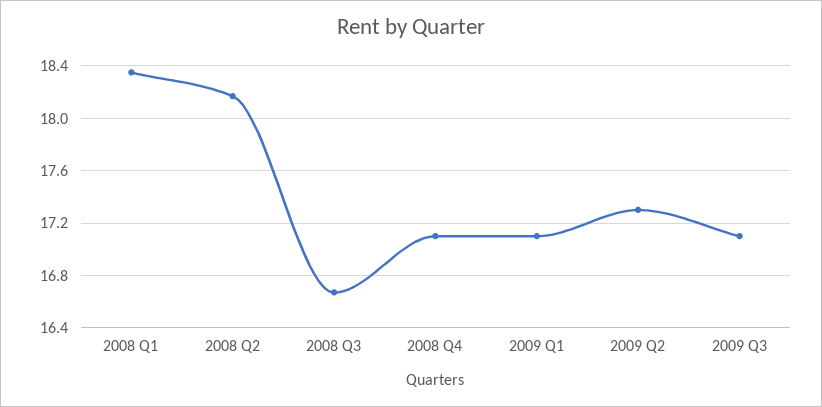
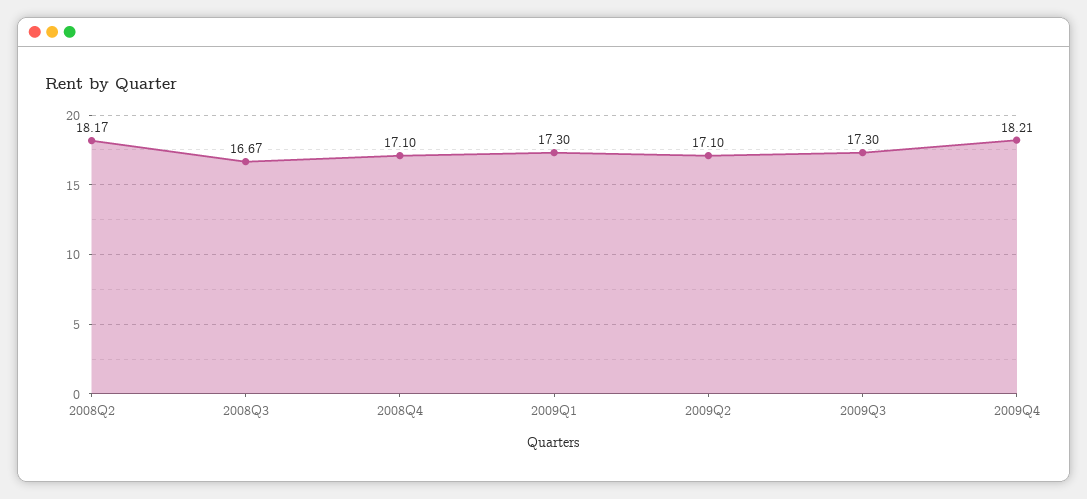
2008 Q1: 18.35 -> none
2009 Q1: 17.1 -> 17.3
2009 Q2: 17.3 -> 17.1
2009 Q3: 17.1 -> 17.3
2009Q4: none -> 18.21

